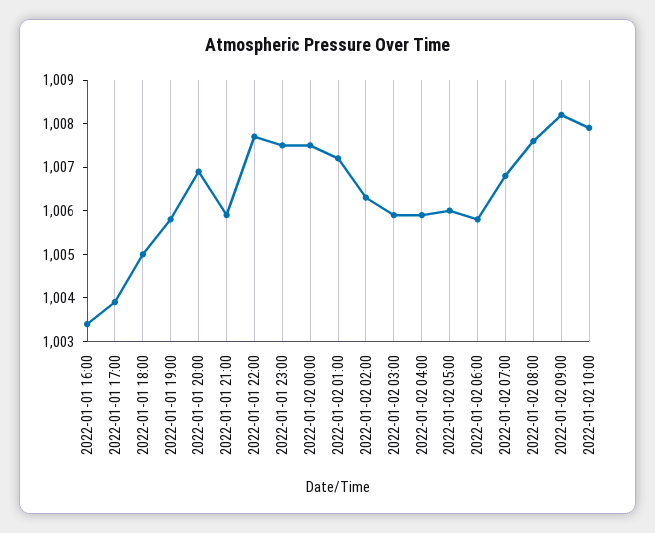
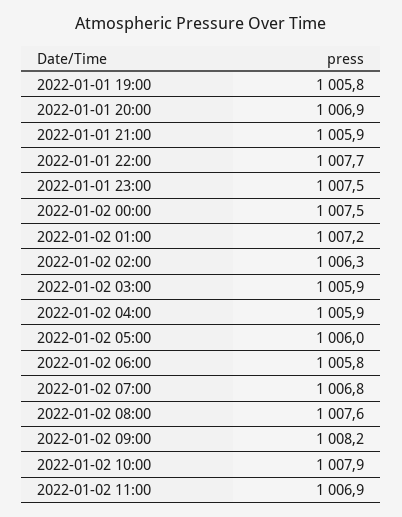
2022-01-01 16:00: 1003.5 -> none
2022-01-01 17:00: 1004 -> none
2022-01-01 18:00: 1005 -> none
2022-01-02 11:00: none -> 1006.9

